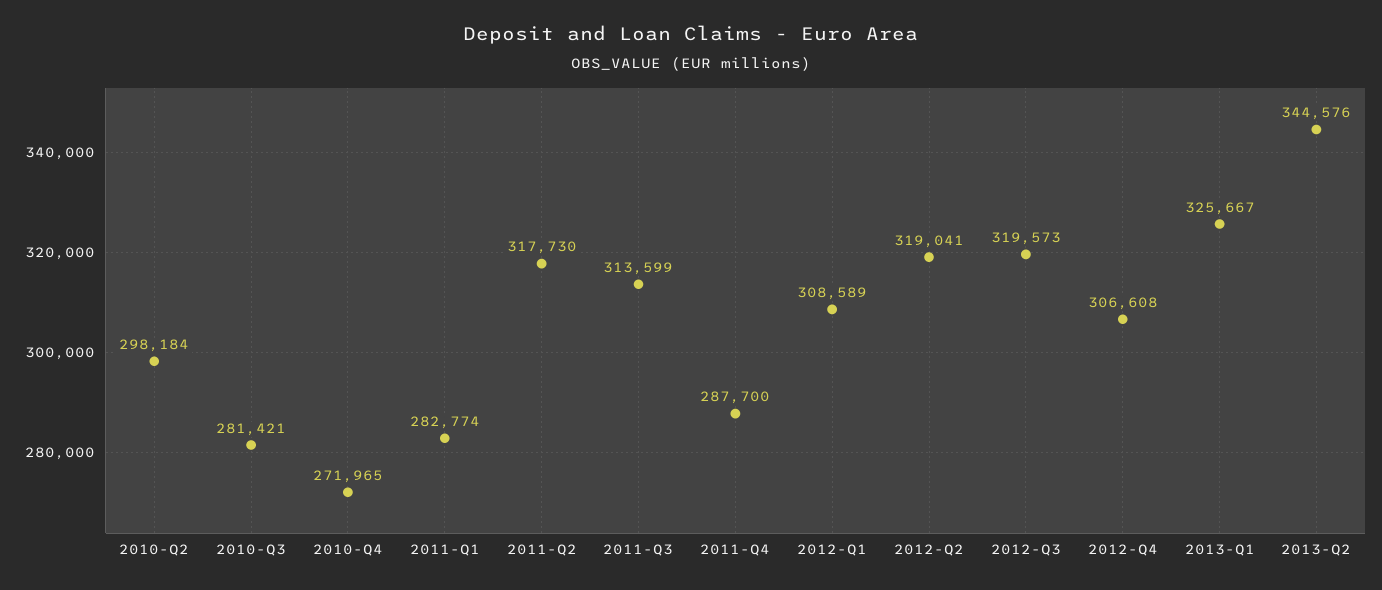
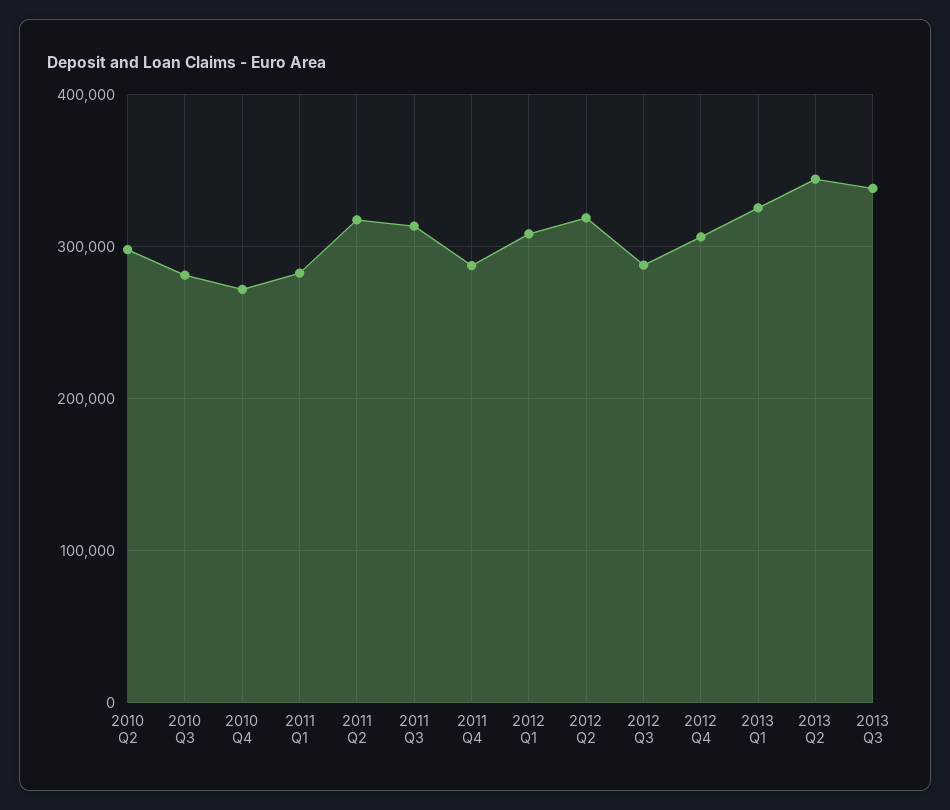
2012-Q3: 319573 -> 290000
2013 Q3: none -> 340000

